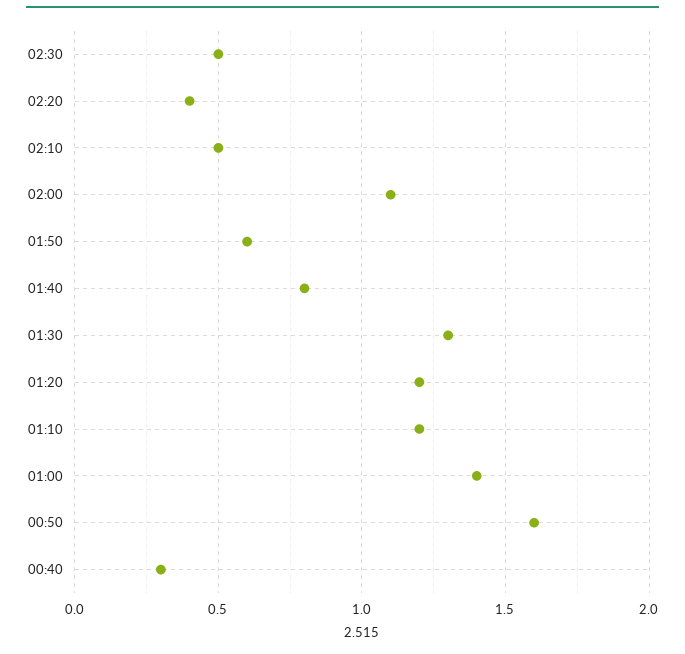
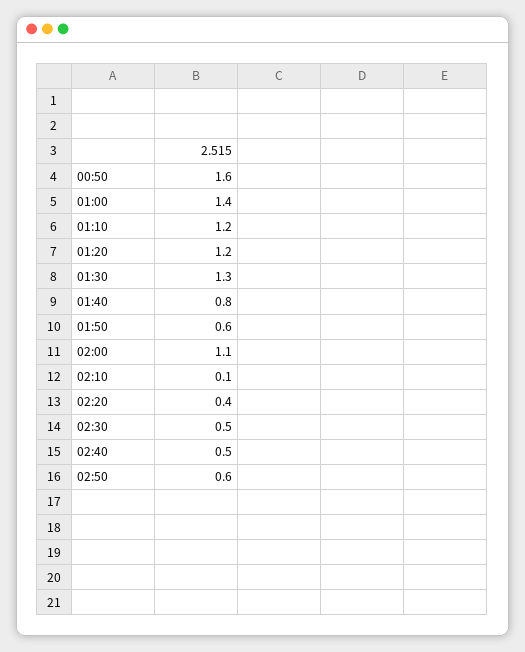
02:10: 0.5 -> 0.1
00:40: 0.3 -> none
02:40: none -> 0.5
02:50: none -> 0.6

